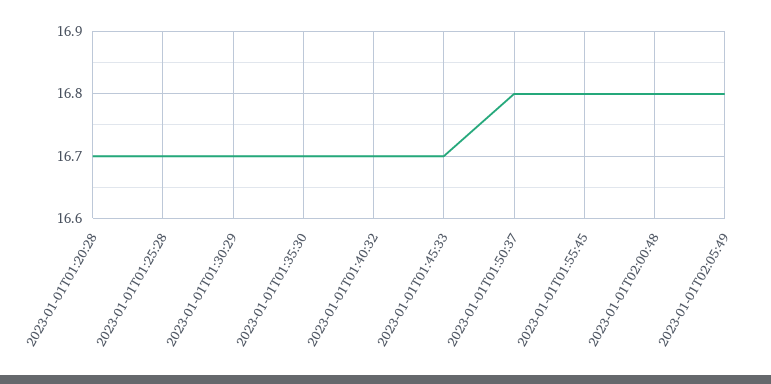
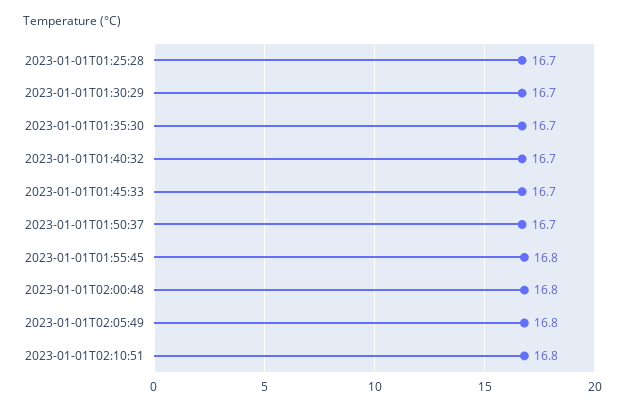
2023-01-01T01:20:28: 16.7 -> none
2023-01-01T01:50:37: 16.8 -> 16.7
2023-01-01T02:10:51: none -> 16.8

